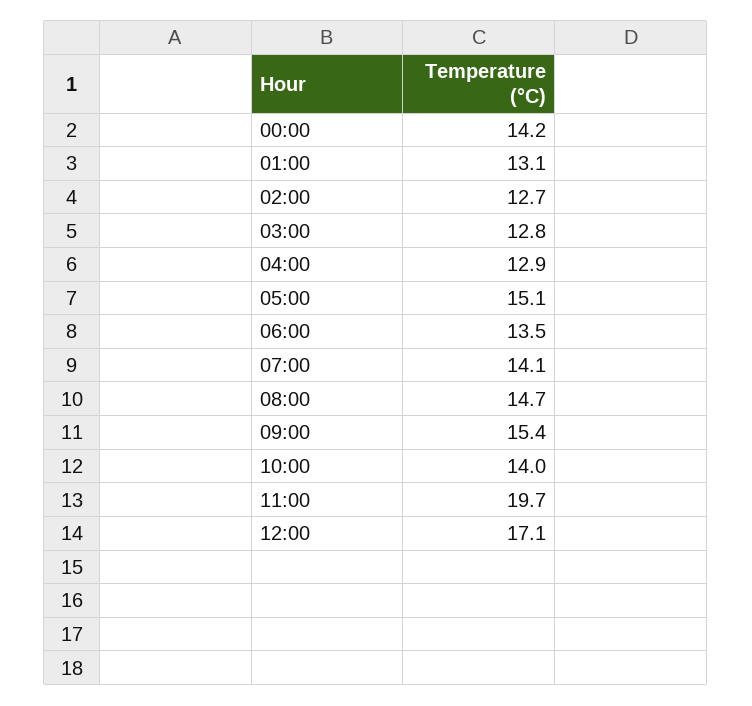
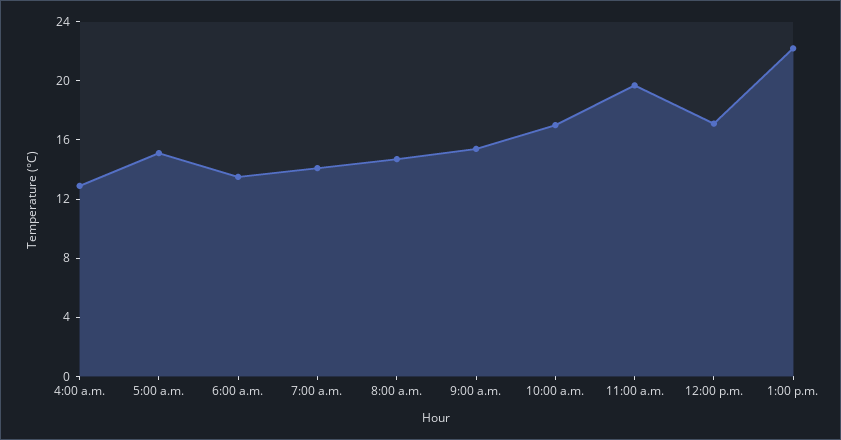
00:00: 14.2 -> none
01:00: 13.1 -> none
02:00: 12.7 -> none
03:00: 12.8 -> none
10:00: 14 -> 17
1:00 p.m.: none -> 22

